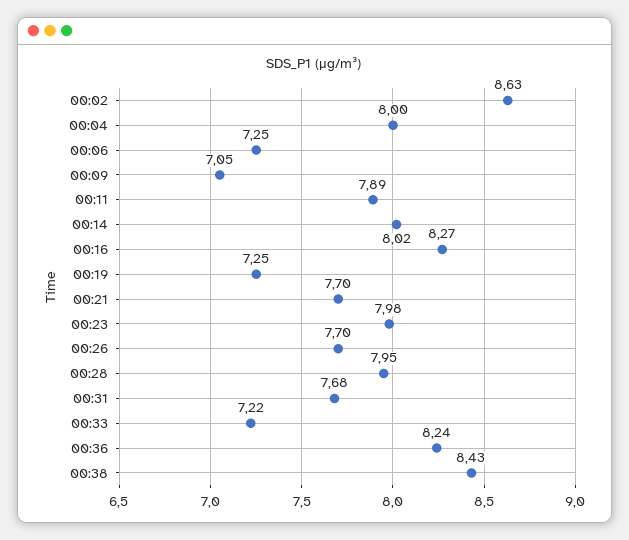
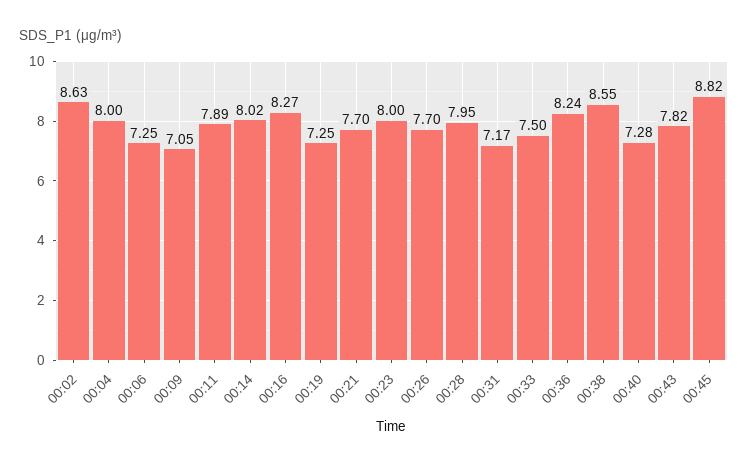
00:23: 7.98 -> 8
00:31: 7.68 -> 7.17
00:33: 7.22 -> 7.5
00:38: 8.43 -> 8.55
00:40: none -> 7.28
00:43: none -> 7.82
00:45: none -> 8.82

